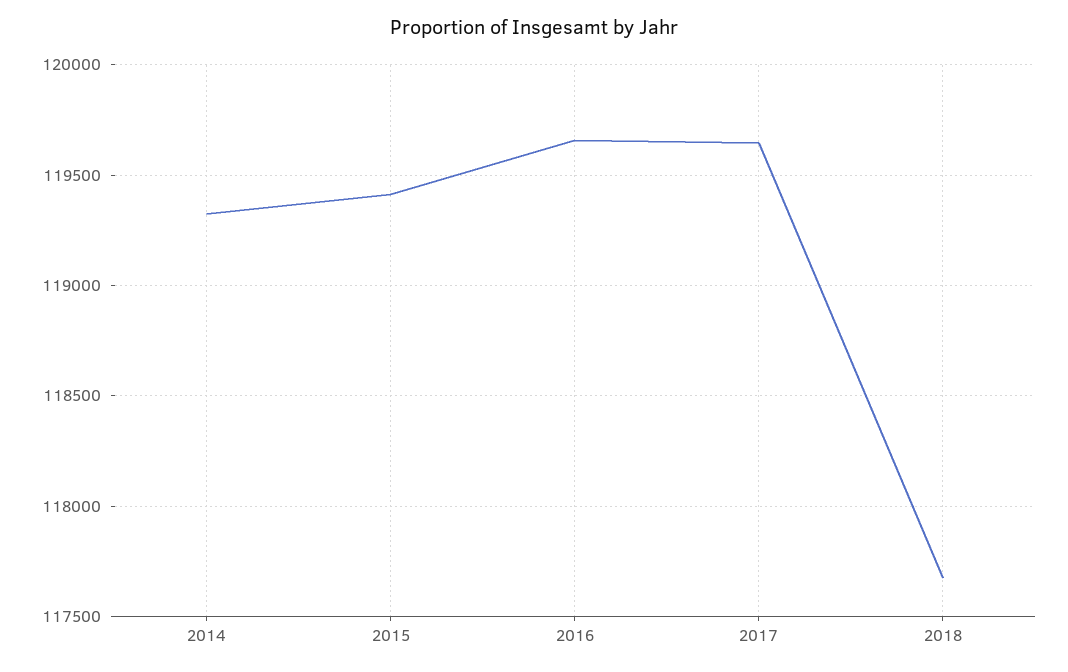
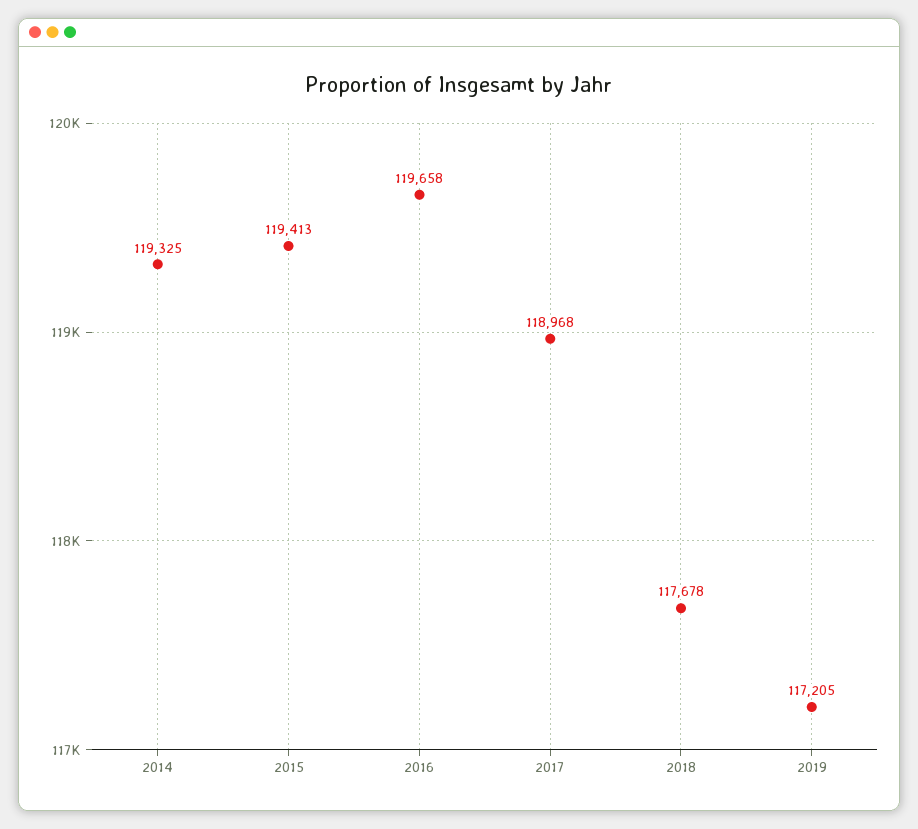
2017: 119650 -> 118968
2019: none -> 117205

